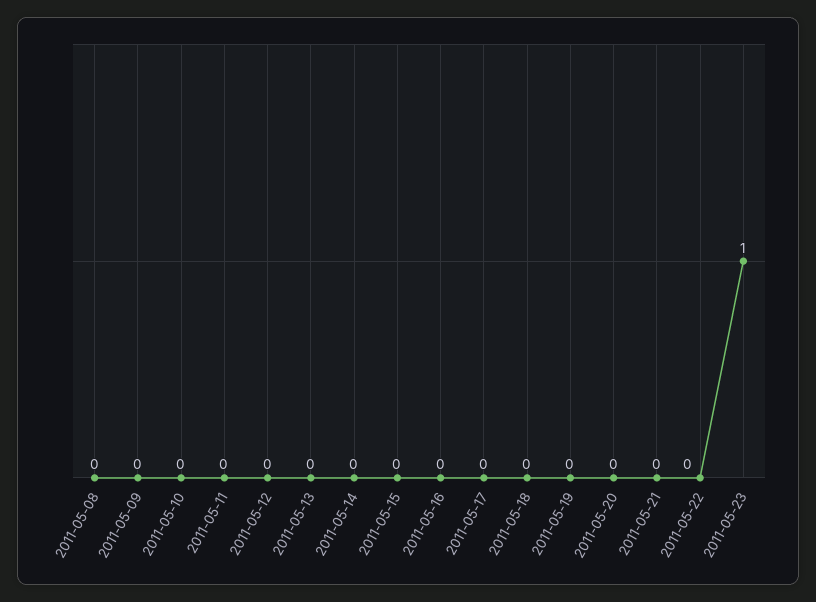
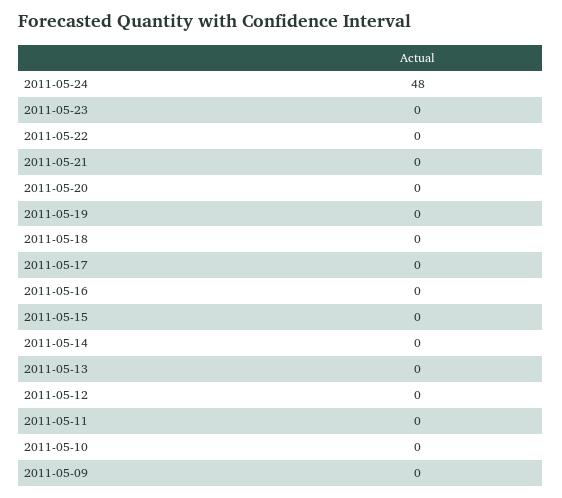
2011-05-08: 0 -> none
2011-05-23: 1 -> 0
2011-05-24: none -> 48

